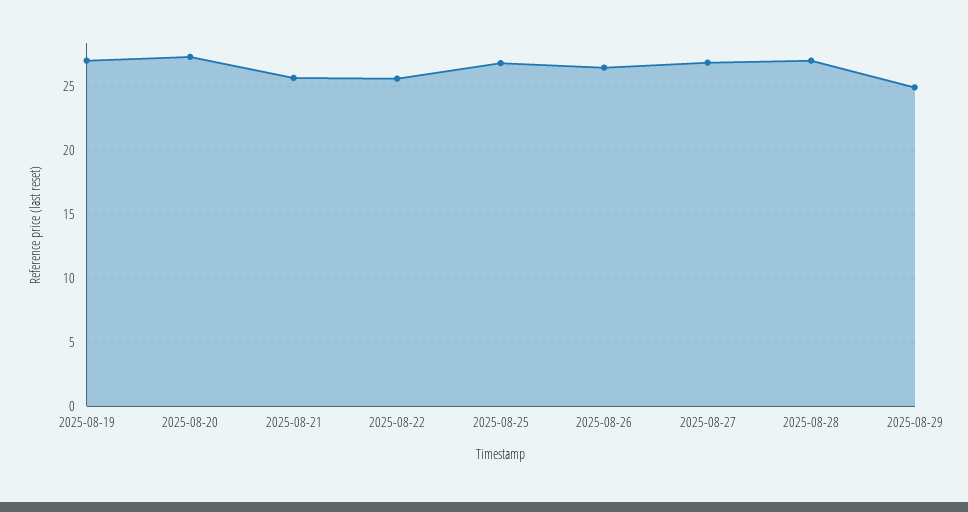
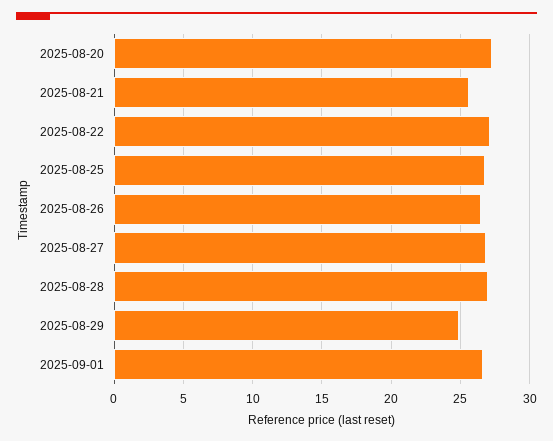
2025-08-19: 27 -> none
2025-08-22: 25.5 -> 27
2025-09-01: none -> 26.5

